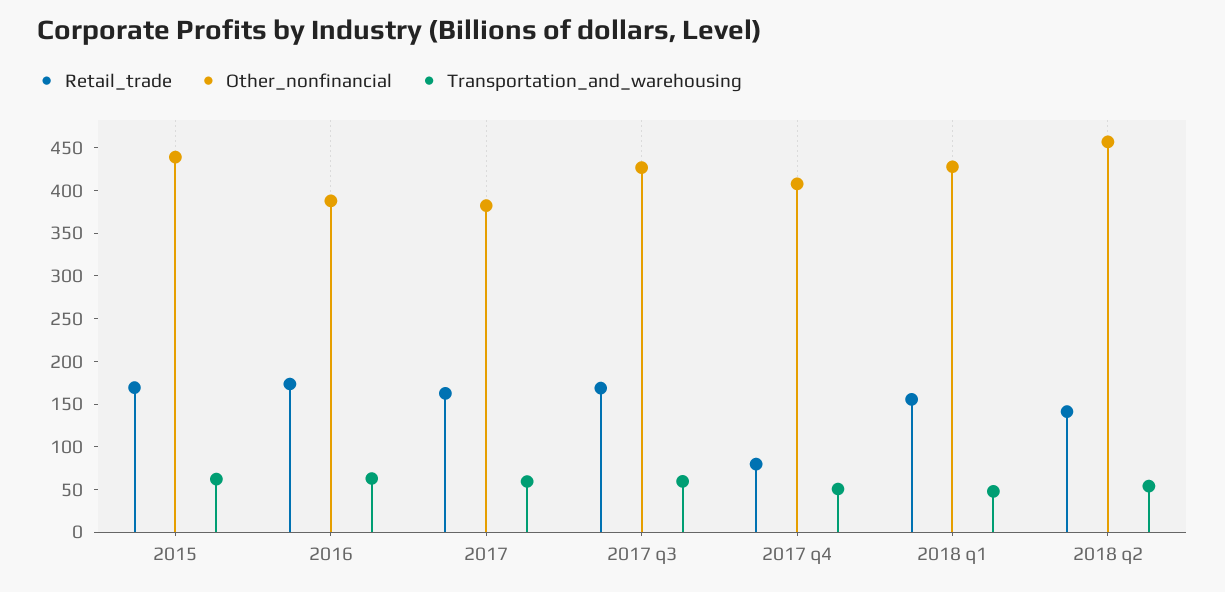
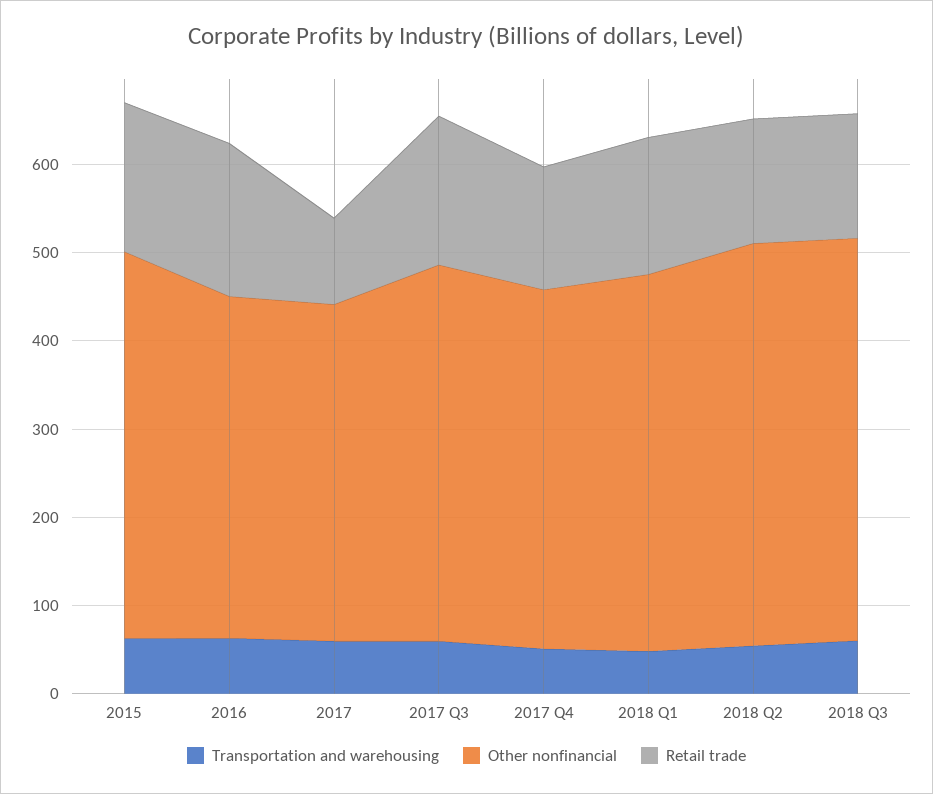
Retail_trade, 2017: 160 -> 100
Retail_trade, 2017 q4: 80 -> 140
Transportation_and_warehousing, 2018 Q3: none -> 60
Other_nonfinancial, 2018 Q3: none -> 460
Retail_trade, 2018 Q3: none -> 140

